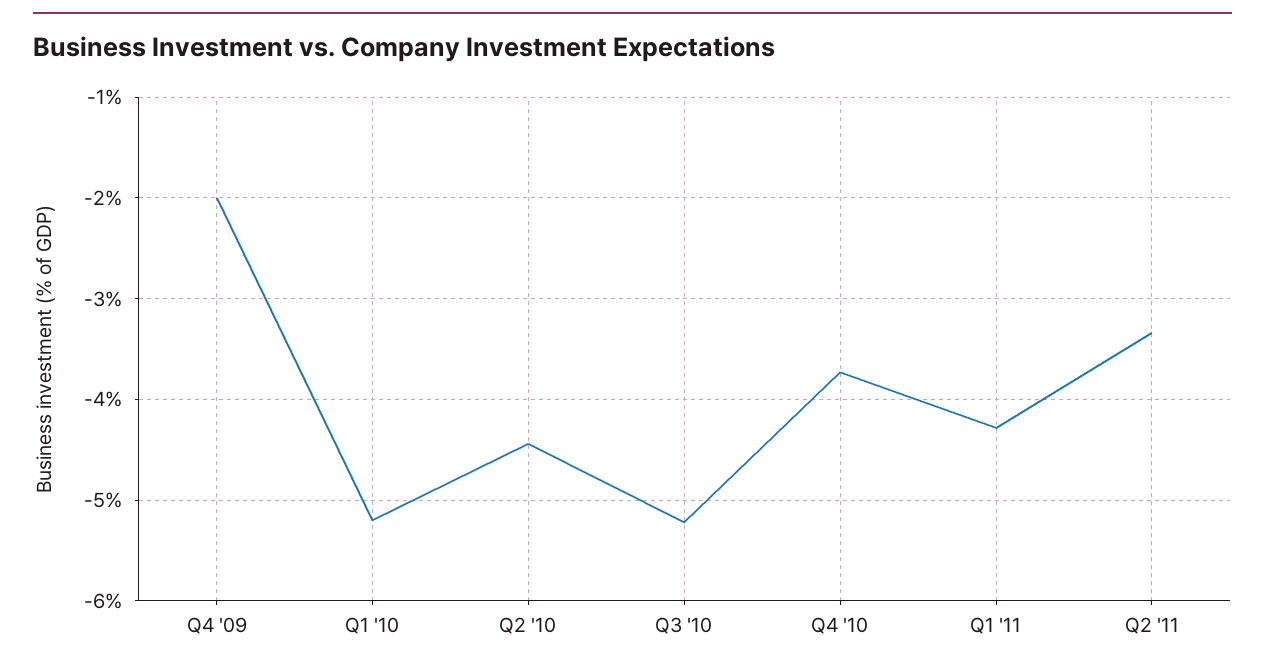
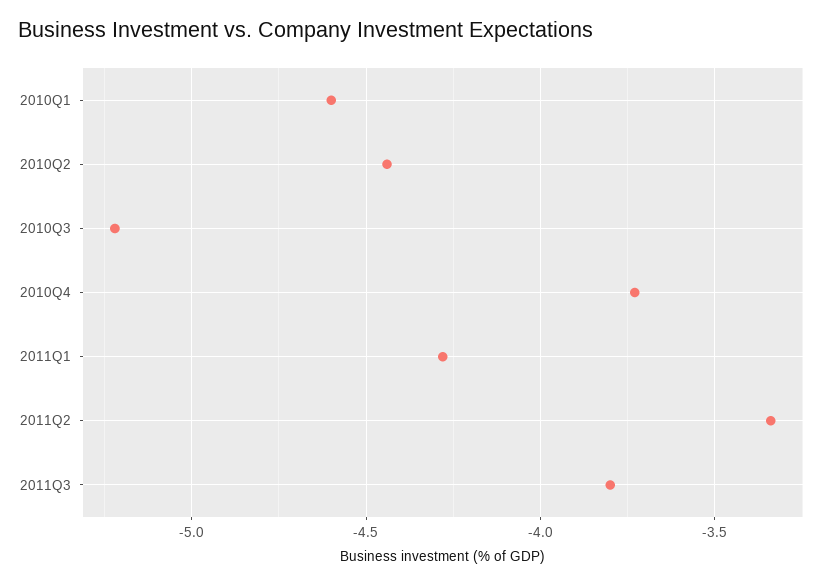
Q4 '09: -2 -> none
Q1 '10: -5.2 -> -4.6
2011Q3: none -> -3.8

